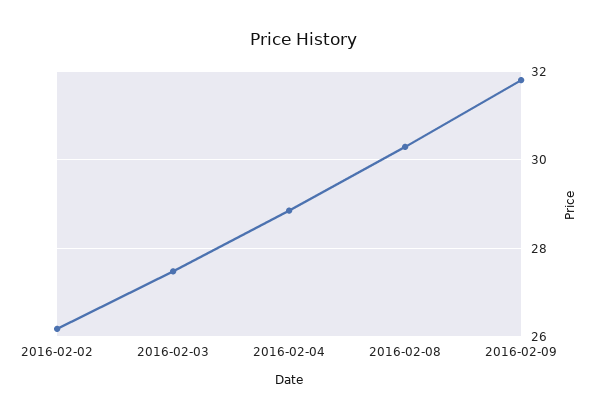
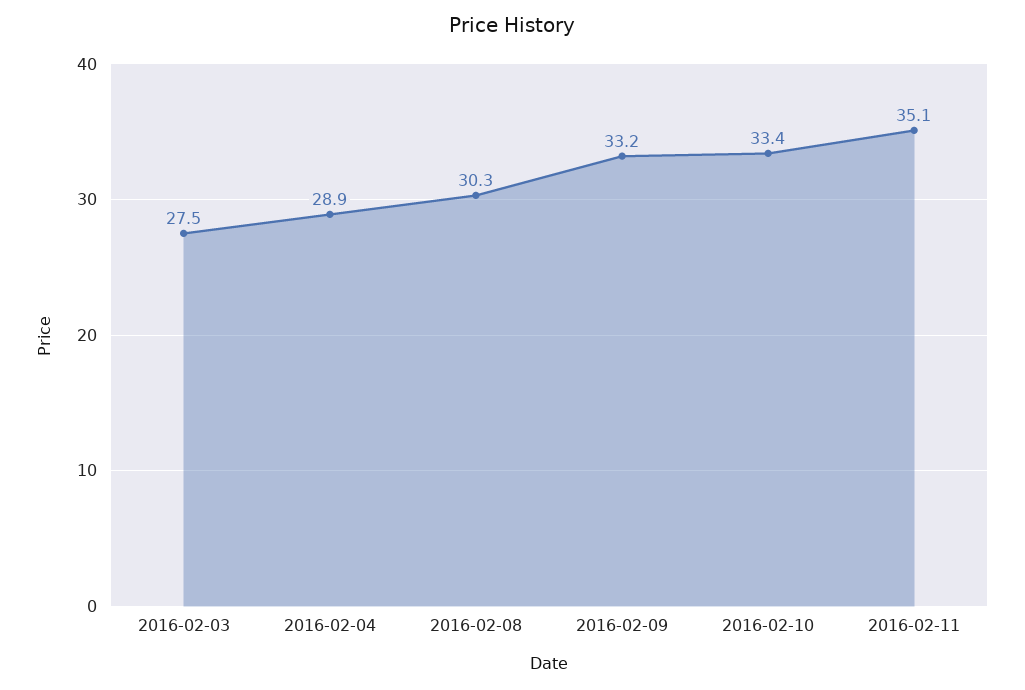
2016-02-02: 26.2 -> none
2016-02-09: 31.8 -> 33.2
2016-02-10: none -> 33.4
2016-02-11: none -> 35.1

